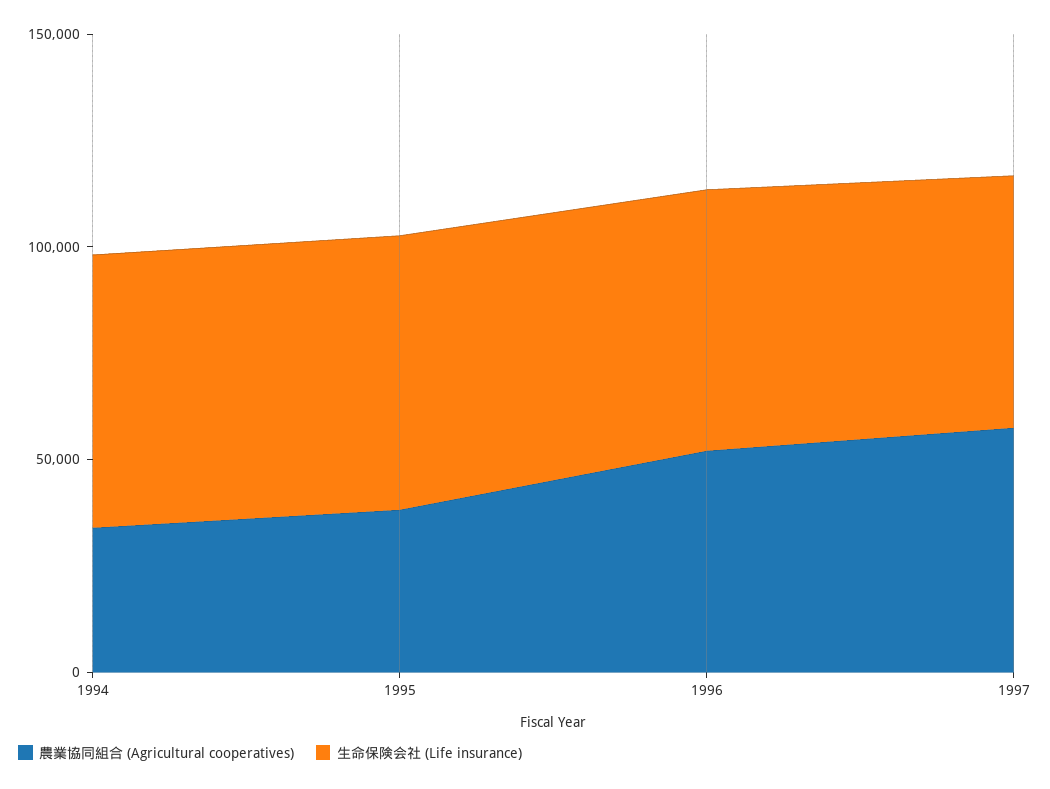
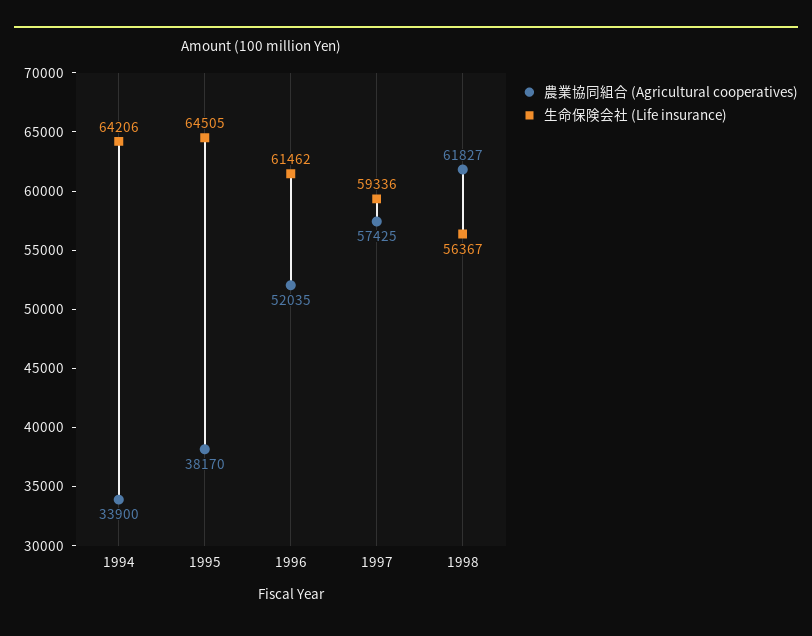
農業協同組合 (Agricultural cooperatives), 1998: none -> 61827
生命保険会社 (Life insurance), 1998: none -> 56367

